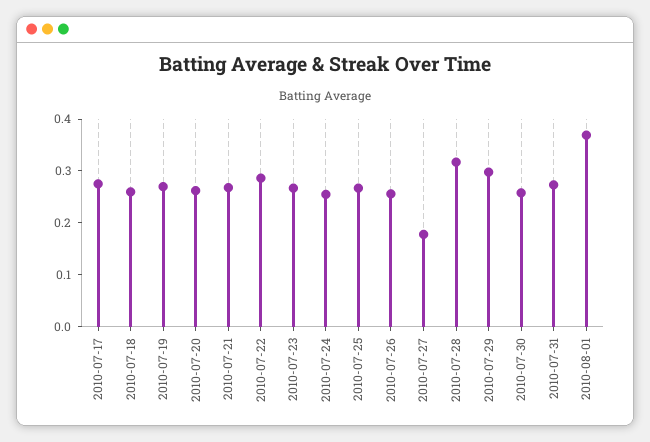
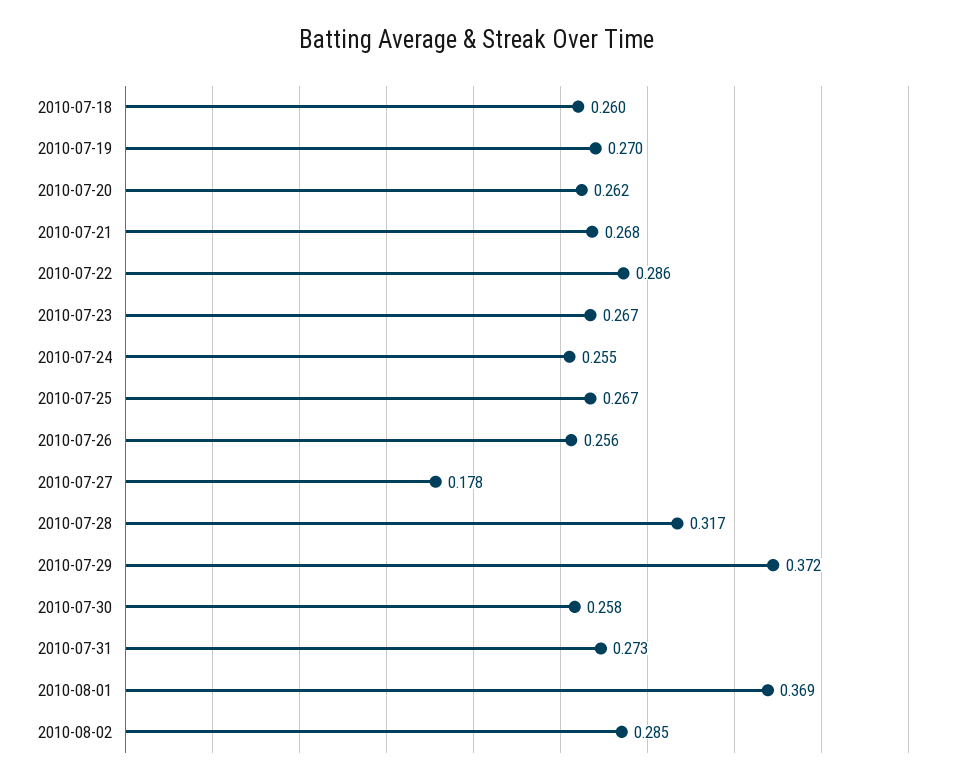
2010-07-17: 0.28 -> none
2010-07-29: 0.3 -> 0.372
2010-08-02: none -> 0.285

